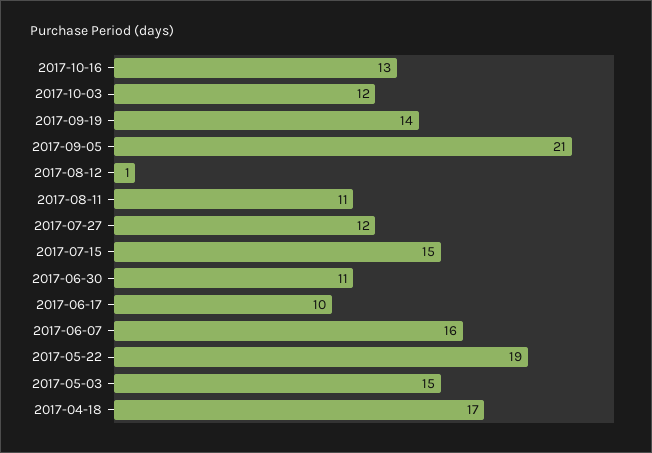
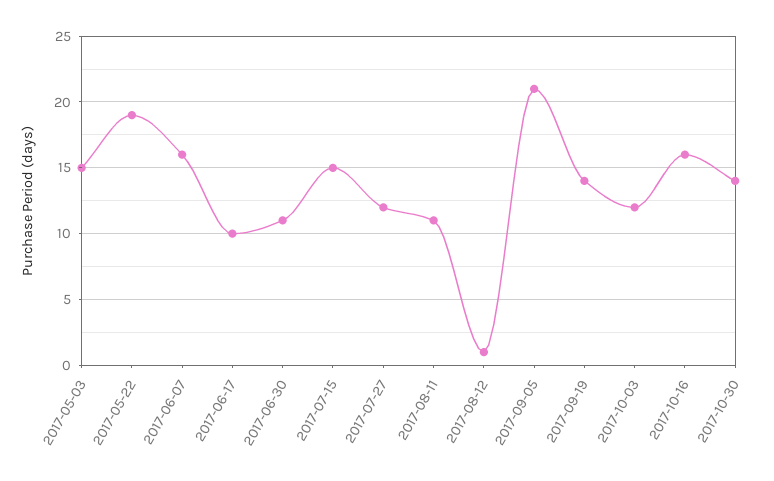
2017-10-16: 13 -> 16
2017-04-18: 17 -> none
2017-10-30: none -> 14

